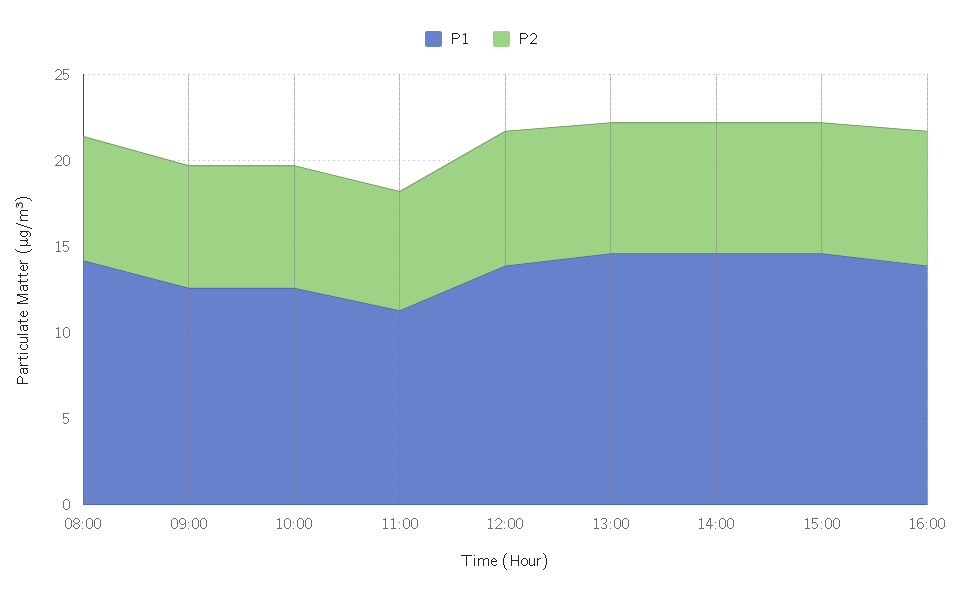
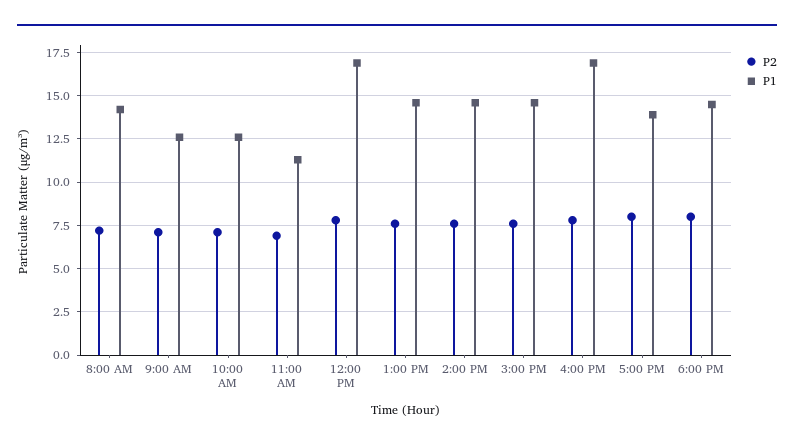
P1, 12:00: 14 -> 17
P1, 16:00: 14 -> 17
P2, 5:00 PM: none -> 8
P1, 5:00 PM: none -> 14
P2, 6:00 PM: none -> 8
P1, 6:00 PM: none -> 14.5

